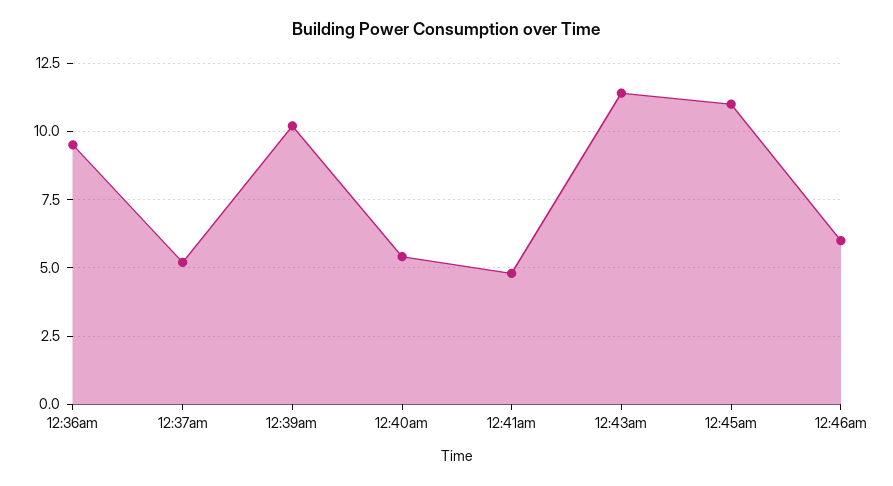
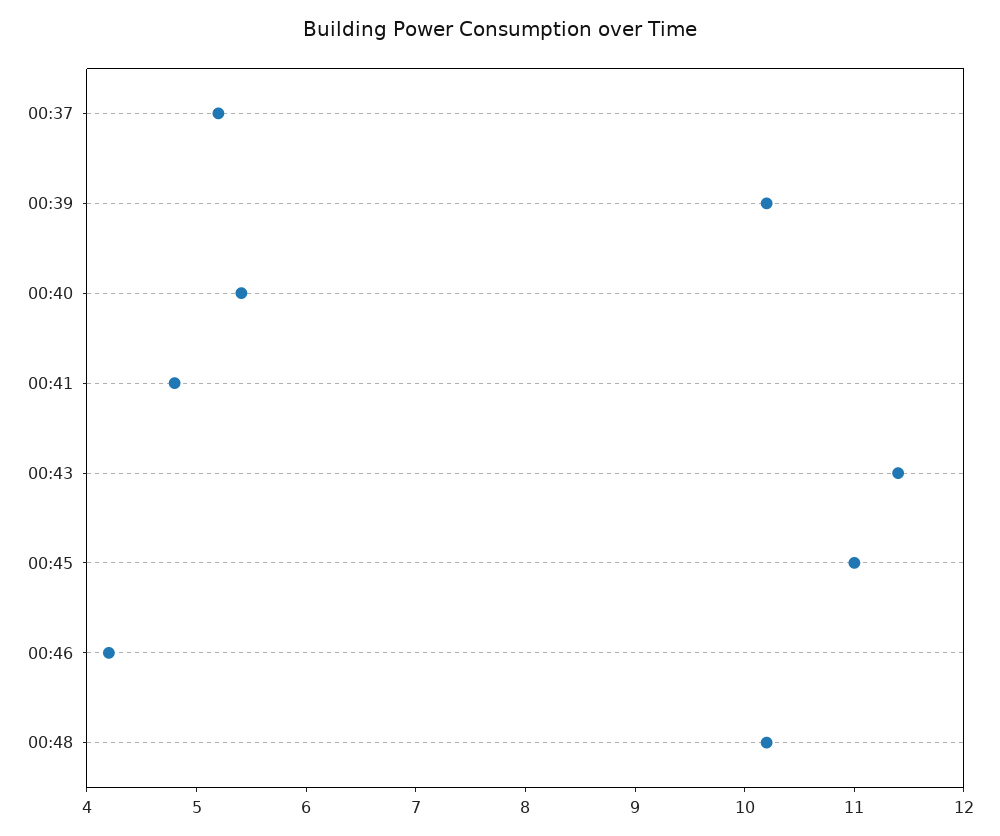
12:36am: 9.5 -> none
12:46am: 6 -> 4.2
00:48: none -> 10.2

